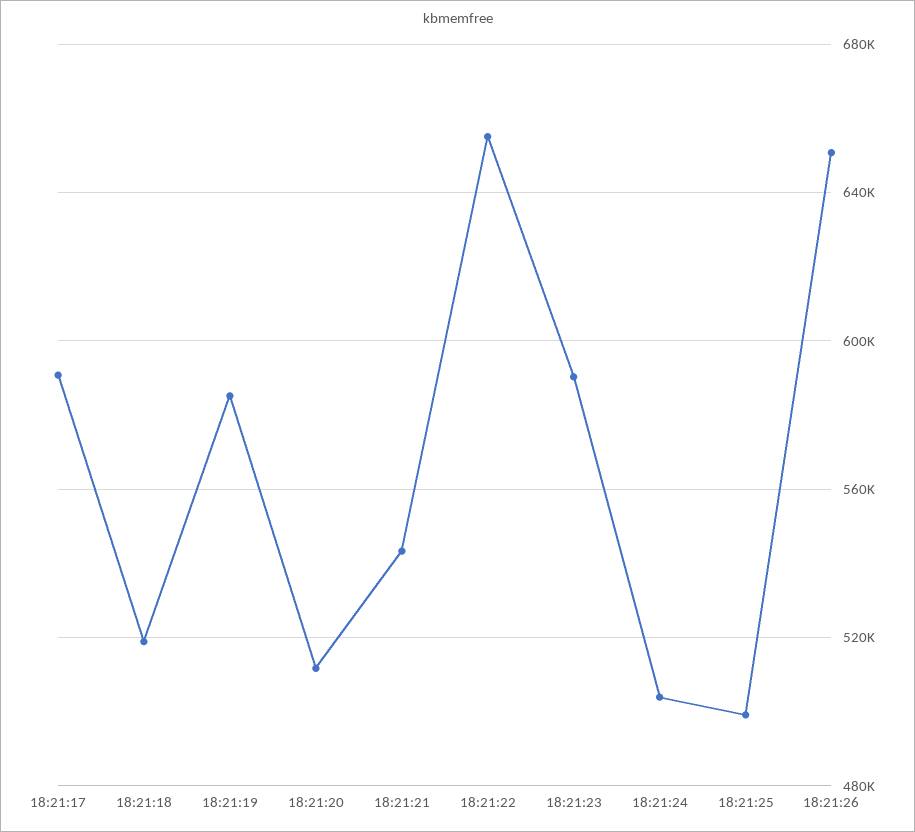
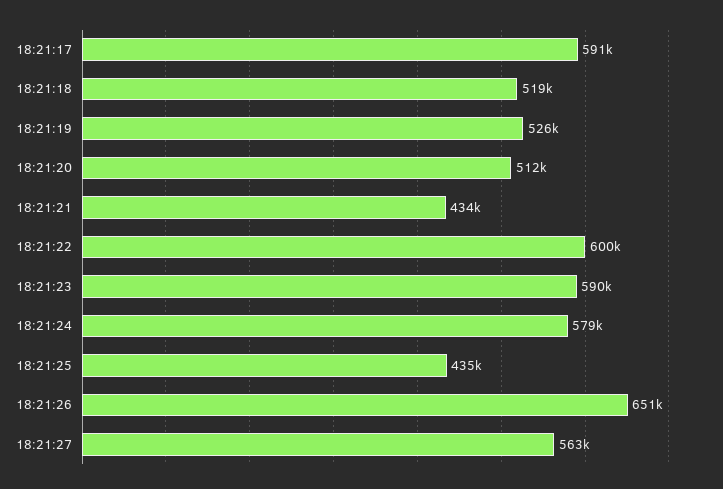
18:21:19: 585000 -> 526000
18:21:21: 545000 -> 434000
18:21:22: 655000 -> 600000
18:21:24: 505000 -> 579000
18:21:25: 500000 -> 435000
18:21:27: none -> 563000

